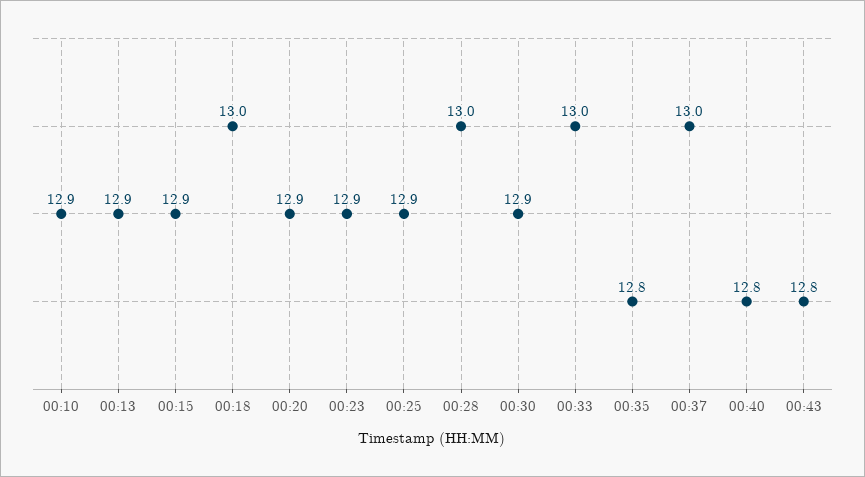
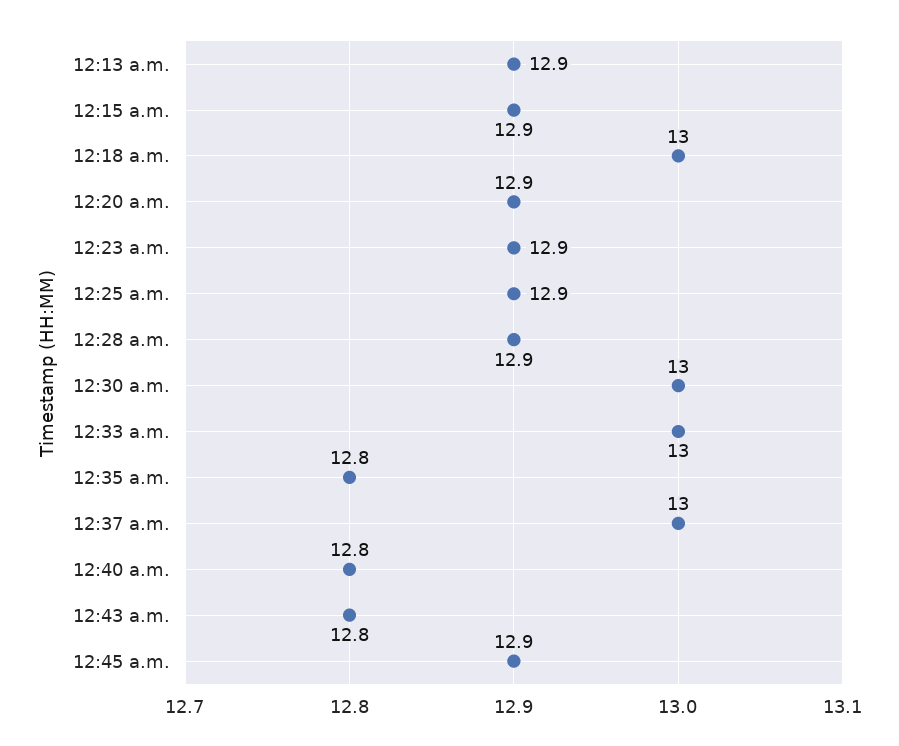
00:10: 12.9 -> none
00:28: 13 -> 12.9
00:30: 12.9 -> 13
12:45 a.m.: none -> 12.9

